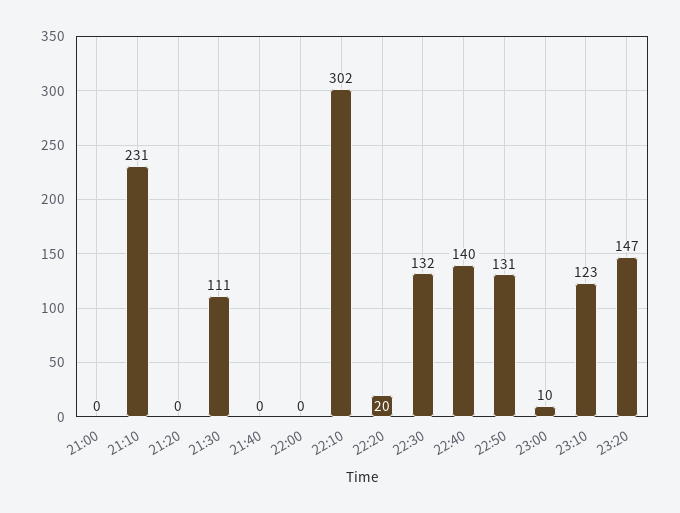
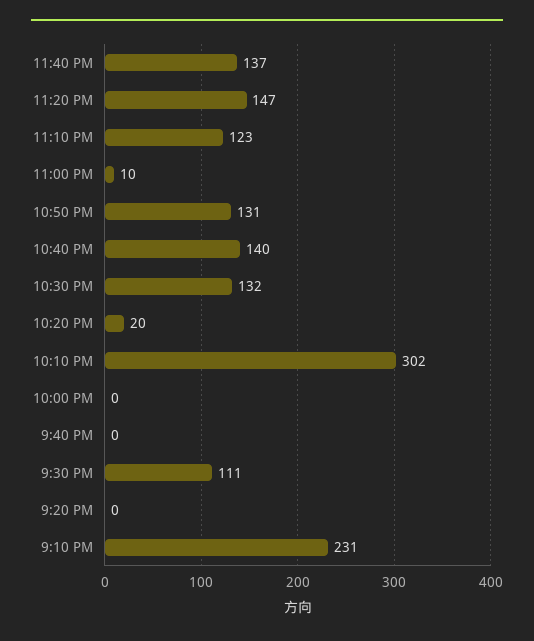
21:00: 0 -> none
11:40 PM: none -> 137

